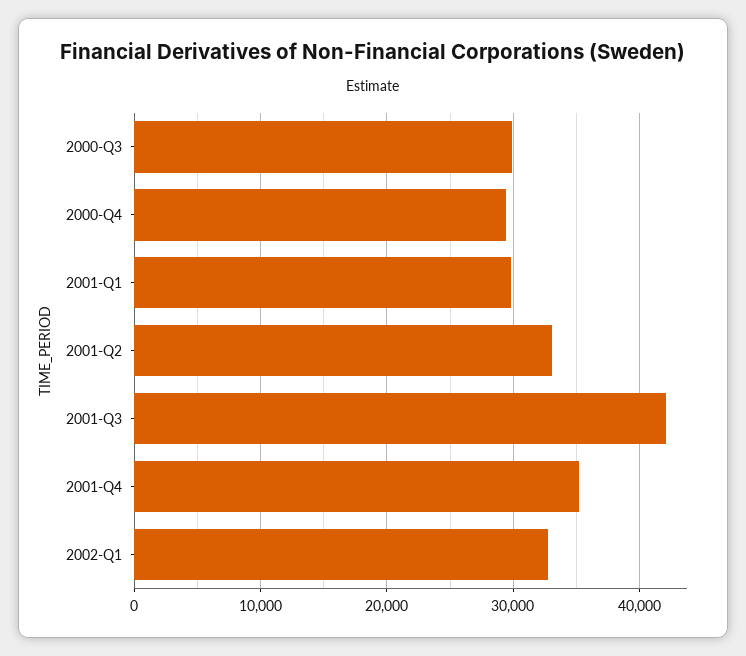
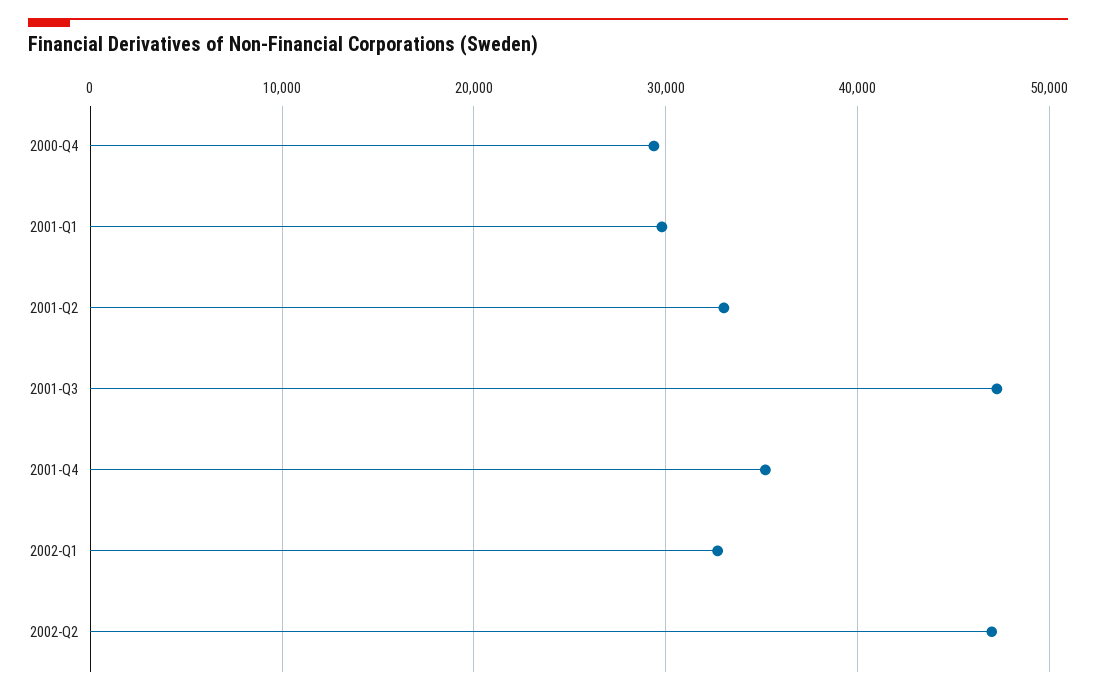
2000-Q3: 30000 -> none
2001-Q3: 42000 -> 47000
2002-Q2: none -> 47000

